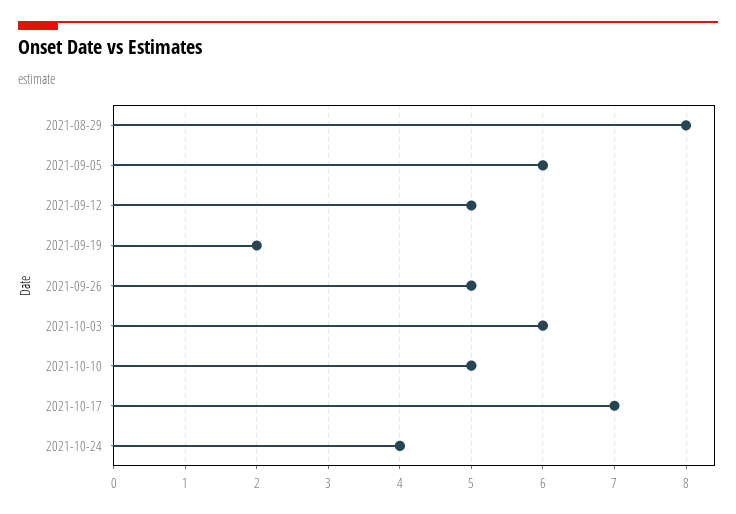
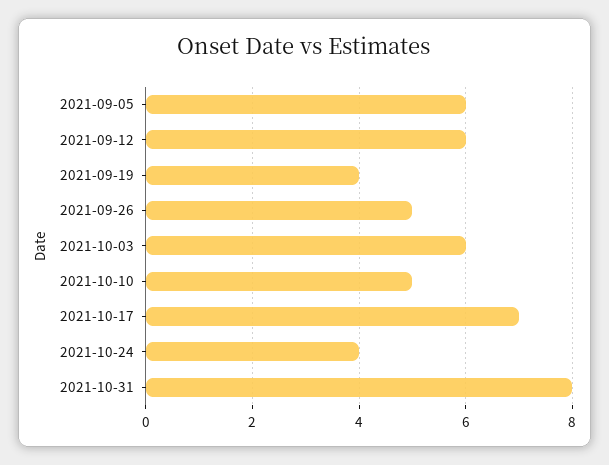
2021-08-29: 8 -> none
2021-09-12: 5 -> 6
2021-09-19: 2 -> 4
2021-10-31: none -> 8

